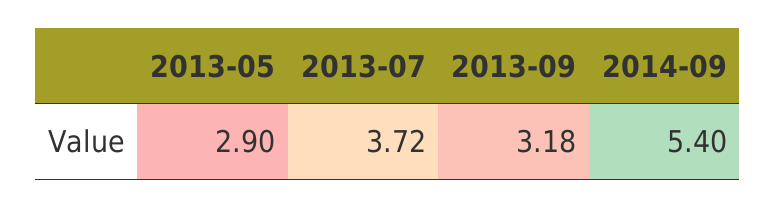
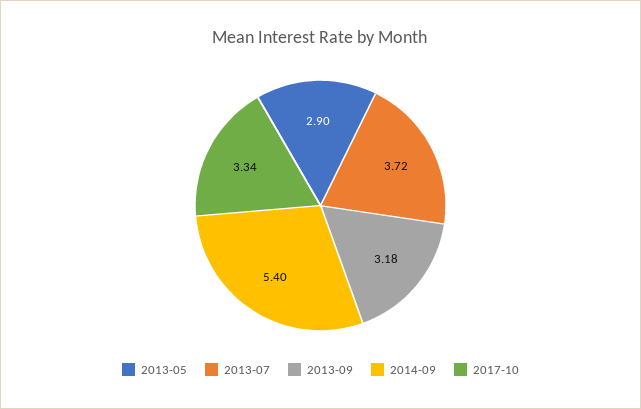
2017-10: none -> 3.34

